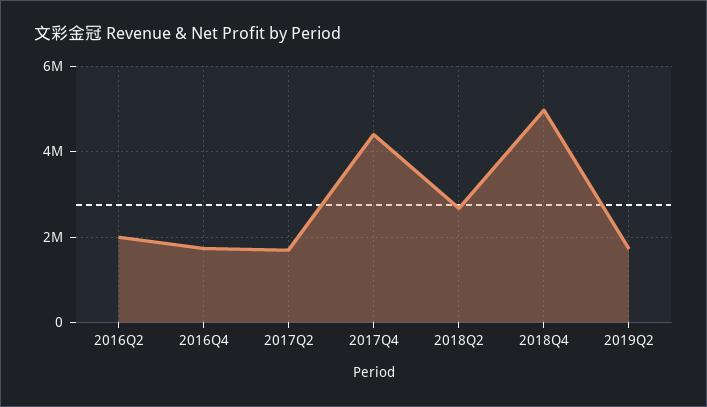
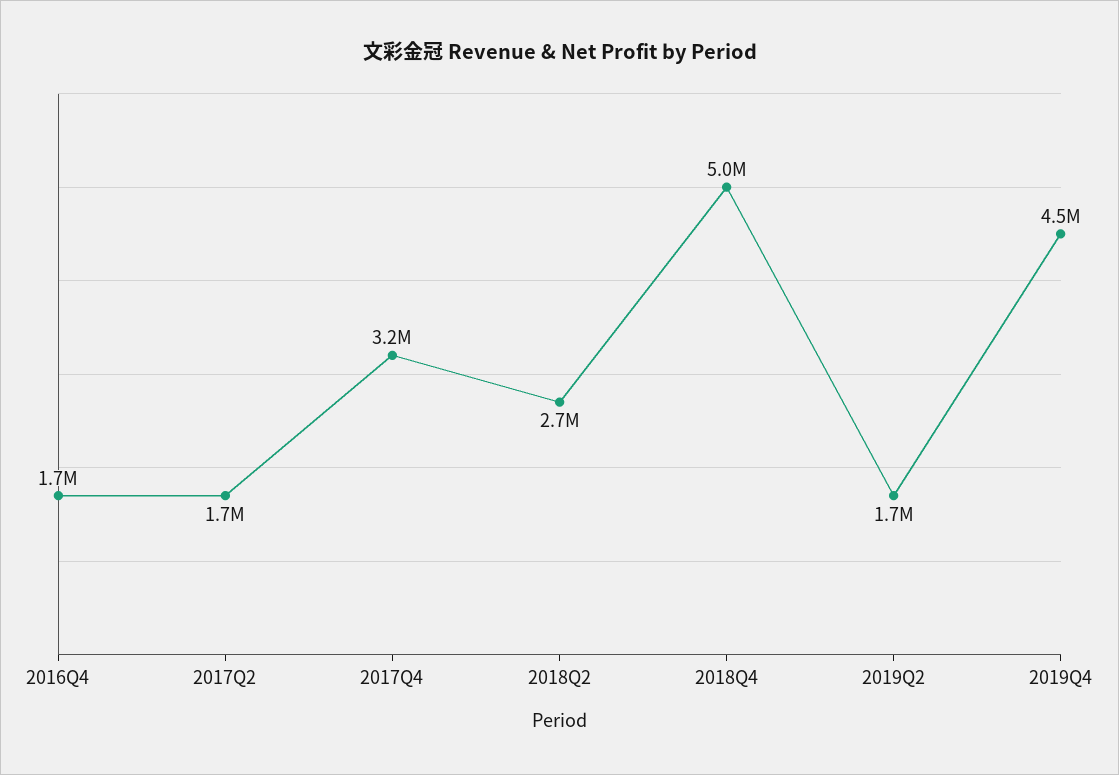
2016Q2: 2000000 -> none
2017Q4: 4400000 -> 3200000
2019Q4: none -> 4500000

